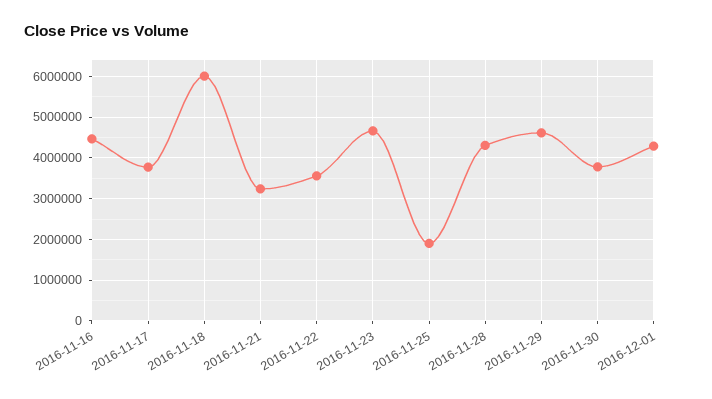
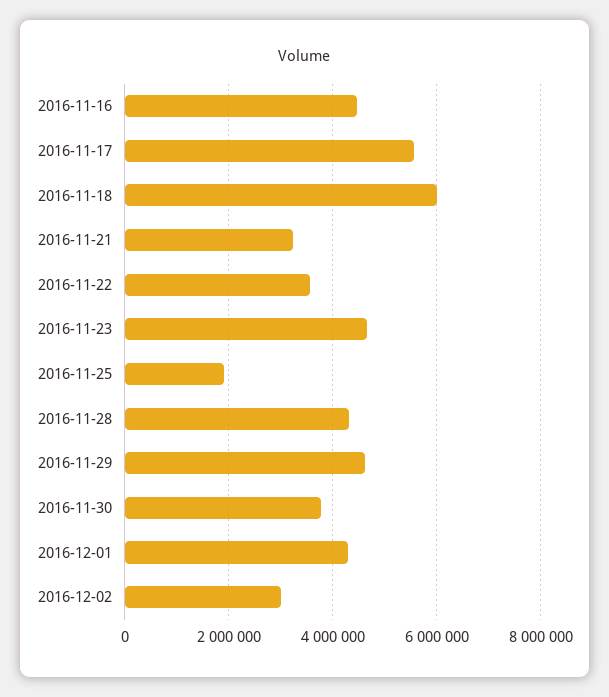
2016-11-17: 3800000 -> 5600000
2016-12-02: none -> 3000000

